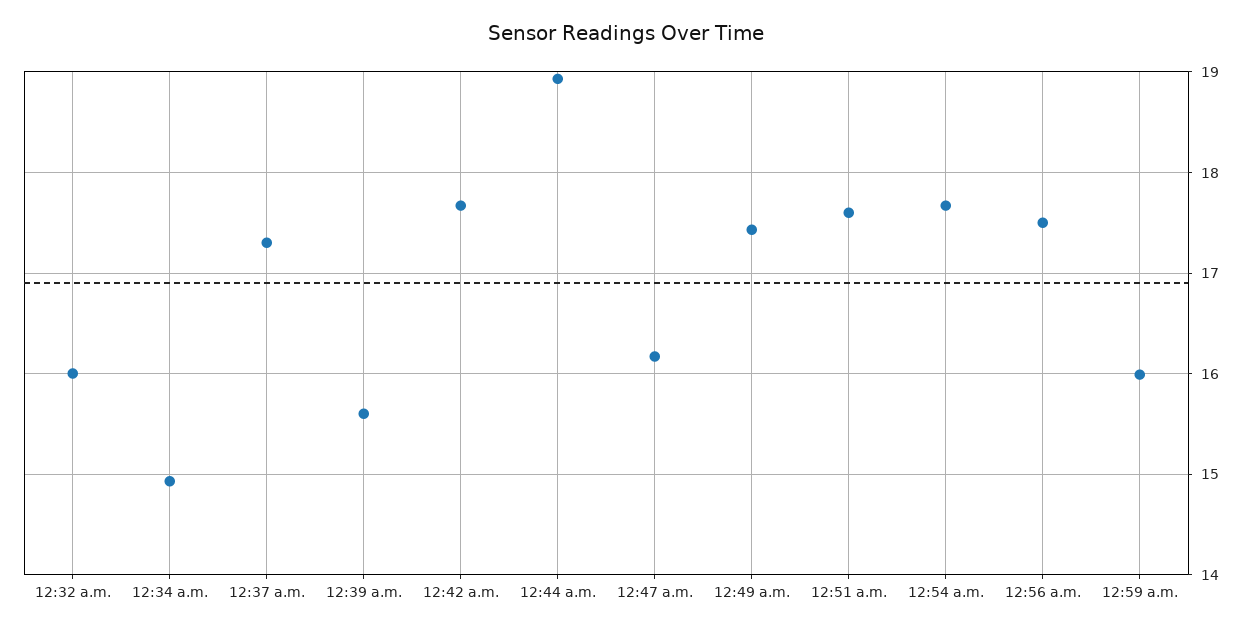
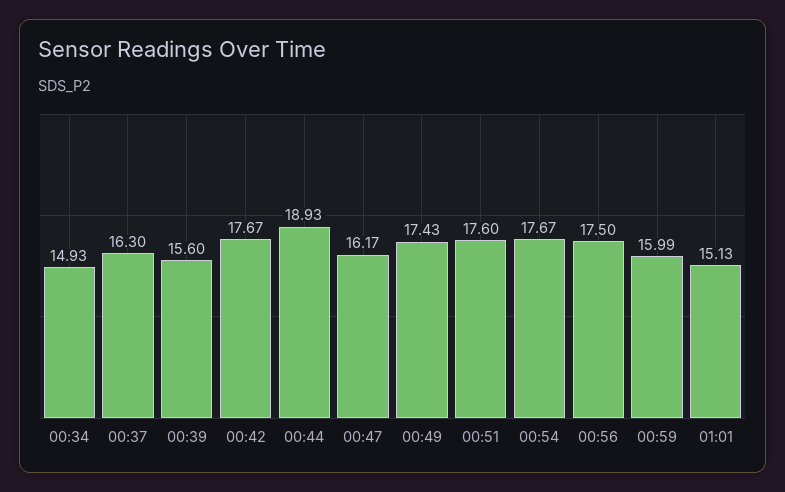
12:32 a.m.: 16 -> none
12:37 a.m.: 17.3 -> 16.3
01:01: none -> 15.13

